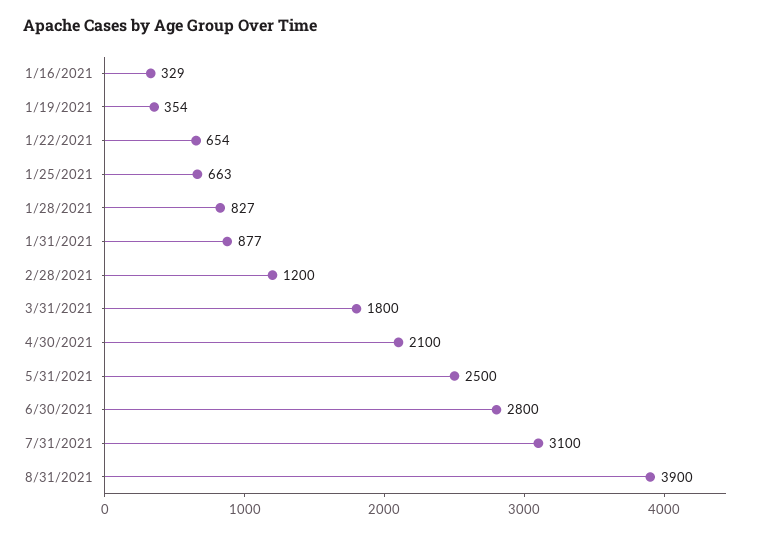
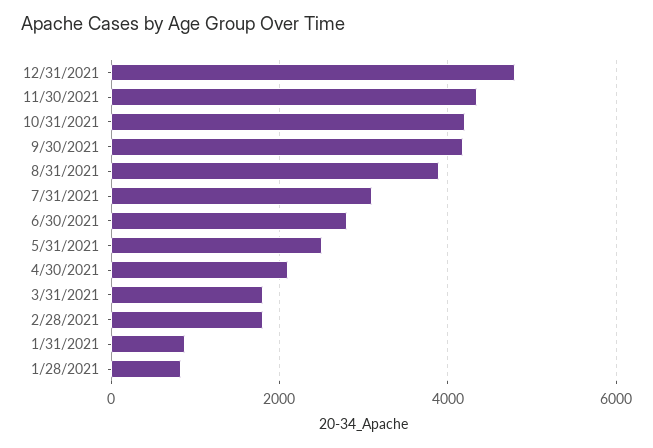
1/16/2021: 329 -> none
1/19/2021: 354 -> none
1/22/2021: 654 -> none
1/25/2021: 663 -> none
2/28/2021: 1200 -> 1800
12/31/2021: none -> 4800
11/30/2021: none -> 4400
10/31/2021: none -> 4200
9/30/2021: none -> 4200

